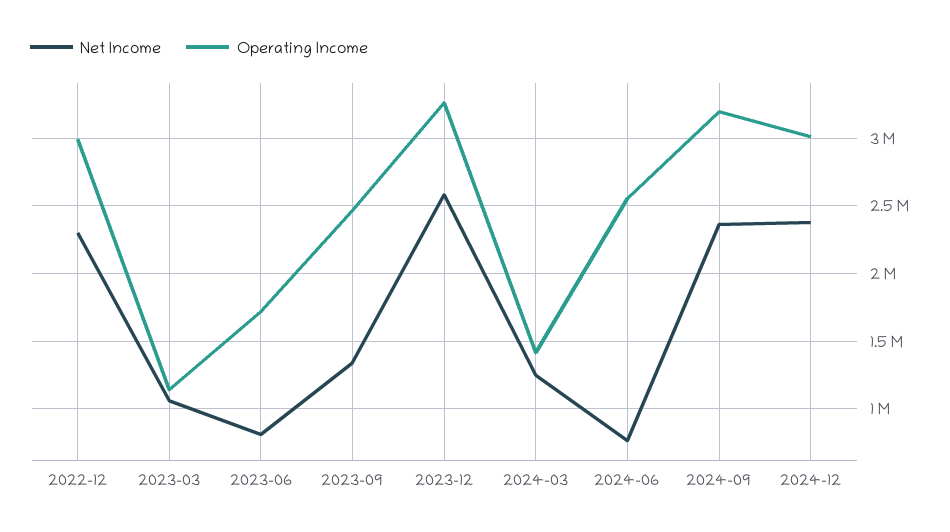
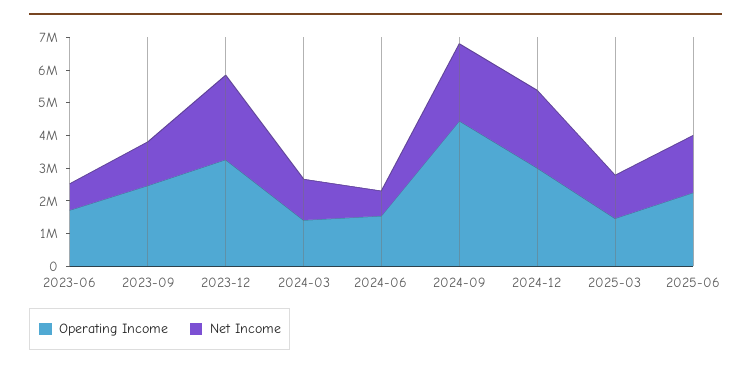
Net Income, 2022-12: 2300000 -> none
Operating Income, 2022-12: 3000000 -> none
Net Income, 2023-03: 1050000 -> none
Operating Income, 2023-03: 1150000 -> none
Operating Income, 2024-06: 2550000 -> 1500000
Operating Income, 2024-09: 3200000 -> 4500000
Operating Income, 2025-03: none -> 1500000
Net Income, 2025-03: none -> 1250000
Operating Income, 2025-06: none -> 2250000
Net Income, 2025-06: none -> 1750000

